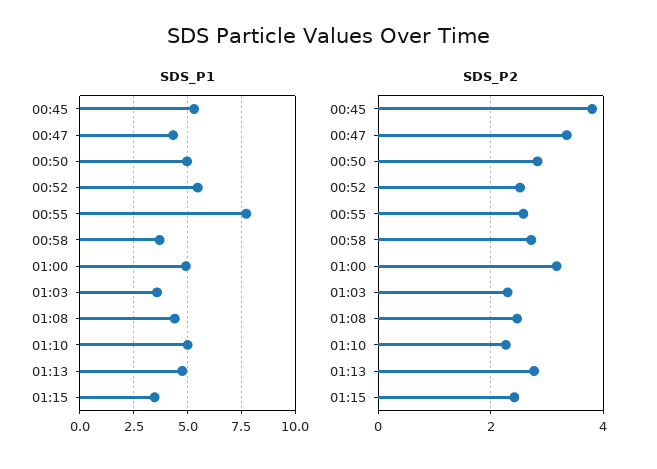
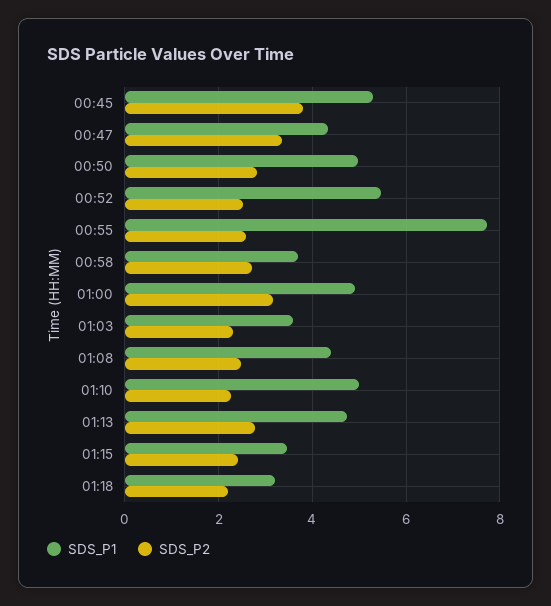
SDS_P1, 01:18: none -> 3.2
SDS_P2, 01:18: none -> 2.2

